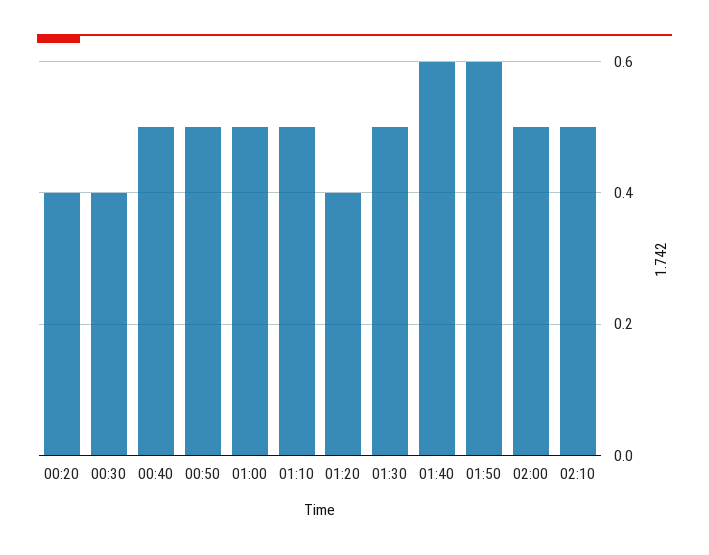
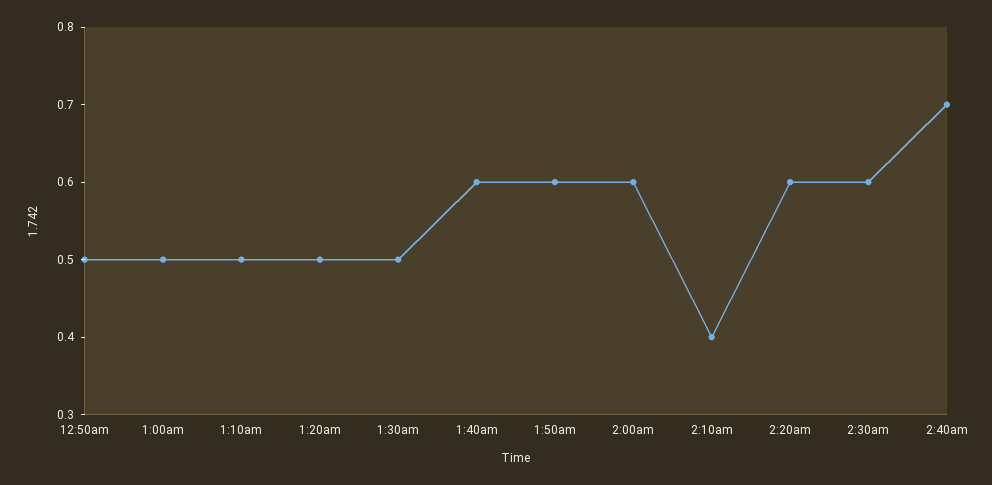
00:20: 0.4 -> none
00:30: 0.4 -> none
00:40: 0.5 -> none
01:20: 0.4 -> 0.5
02:00: 0.5 -> 0.6
02:10: 0.5 -> 0.4
2:20am: none -> 0.6
2:30am: none -> 0.6
2:40am: none -> 0.7

